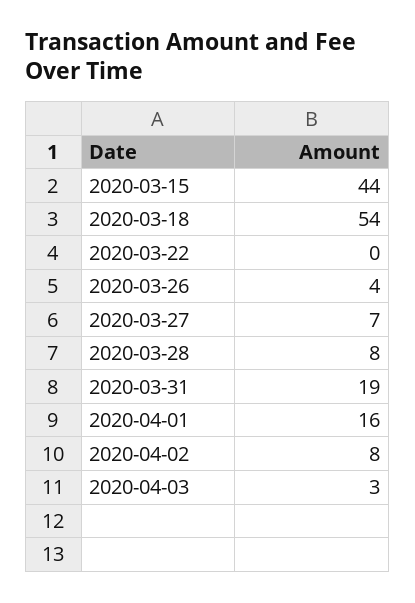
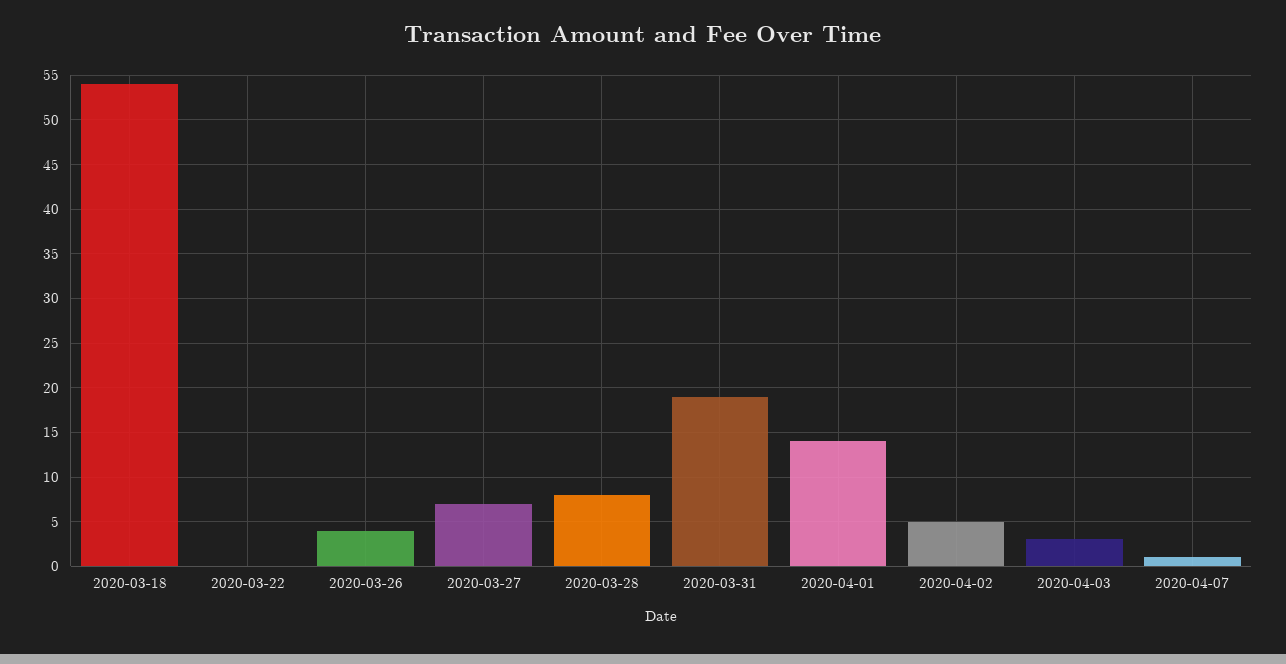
2020-03-15: 44 -> none
2020-04-01: 16 -> 14
2020-04-02: 8 -> 5
2020-04-07: none -> 1

